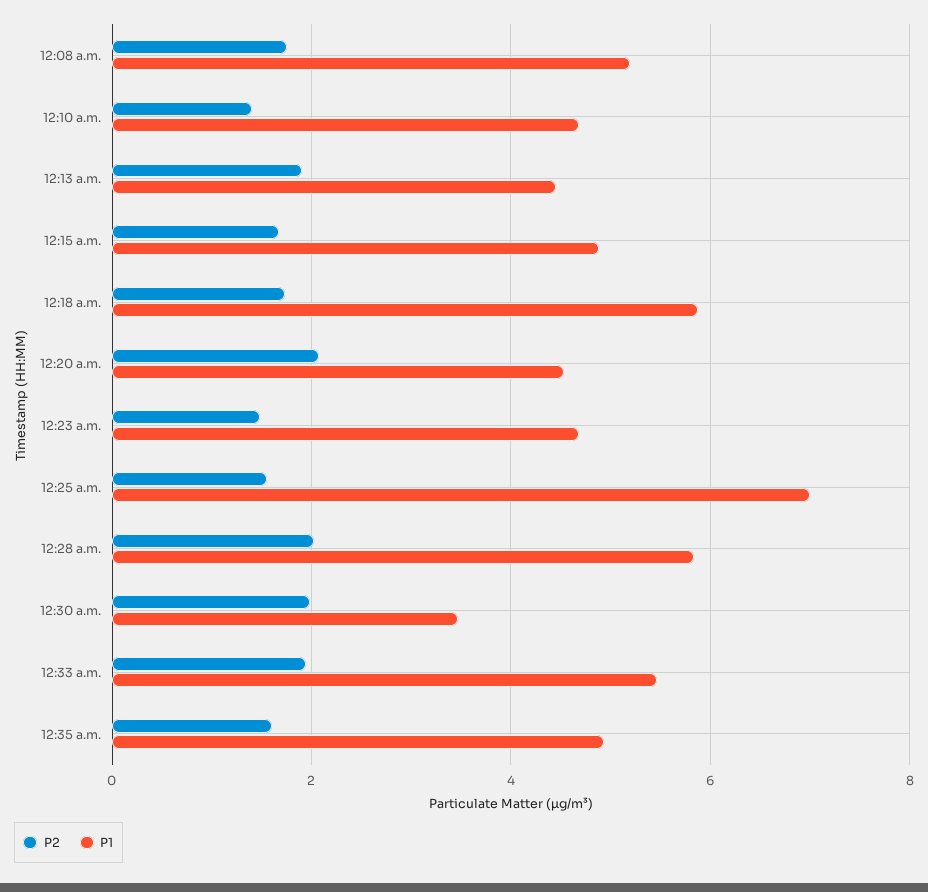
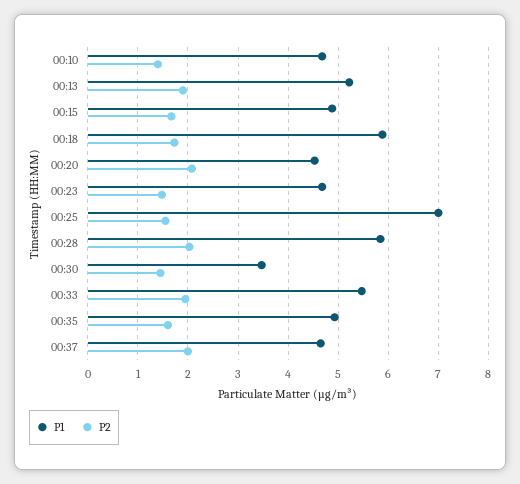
P2, 12:08 a.m.: 1.8 -> none
P1, 12:08 a.m.: 5.2 -> none
P1, 12:13 a.m.: 4.4 -> 5.2
P2, 12:30 a.m.: 2 -> 1.4
P1, 00:37: none -> 4.6
P2, 00:37: none -> 2

